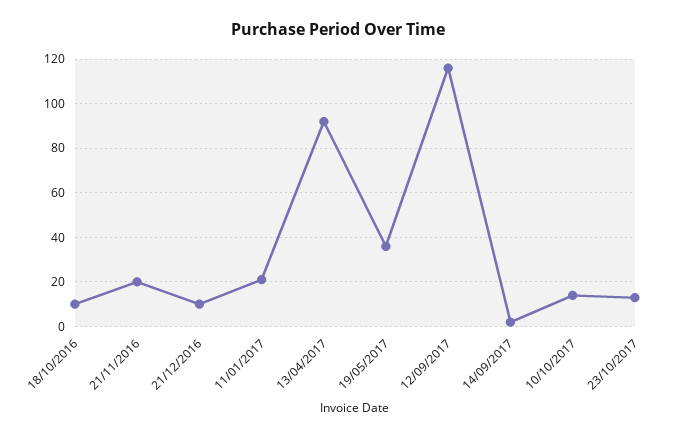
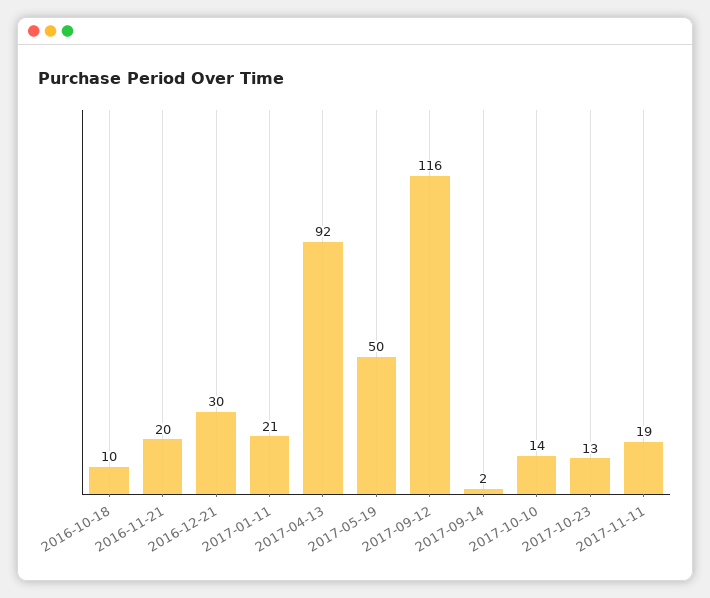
21/12/2016: 10 -> 30
19/05/2017: 35 -> 50
2017-11-11: none -> 19

